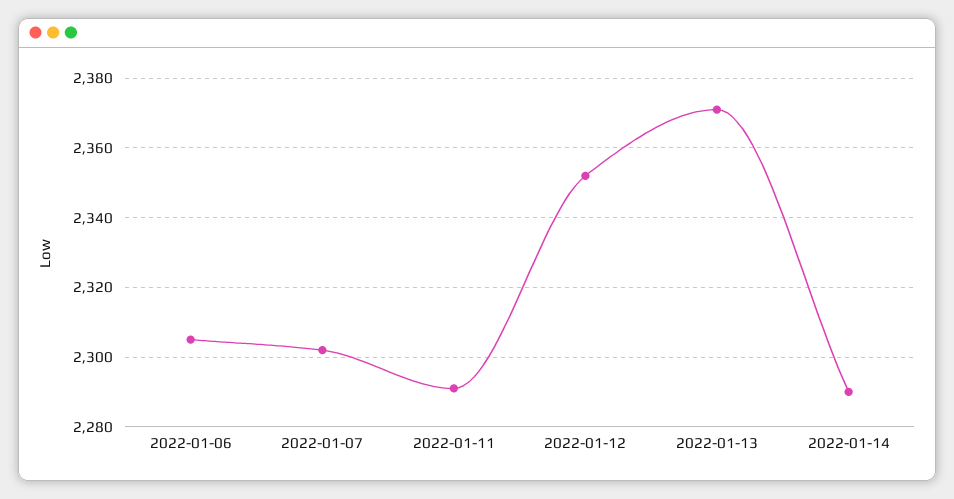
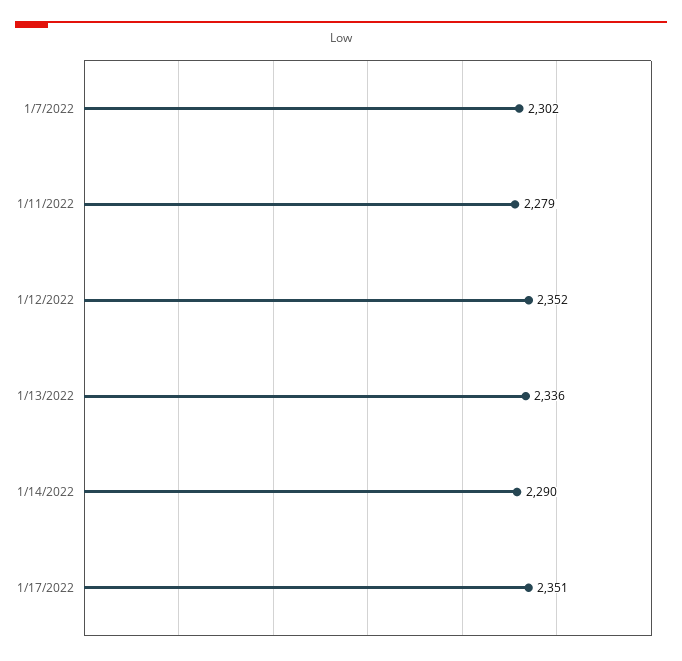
2022-01-06: 2305 -> none
2022-01-11: 2290 -> 2279
2022-01-13: 2370 -> 2336
1/17/2022: none -> 2351

